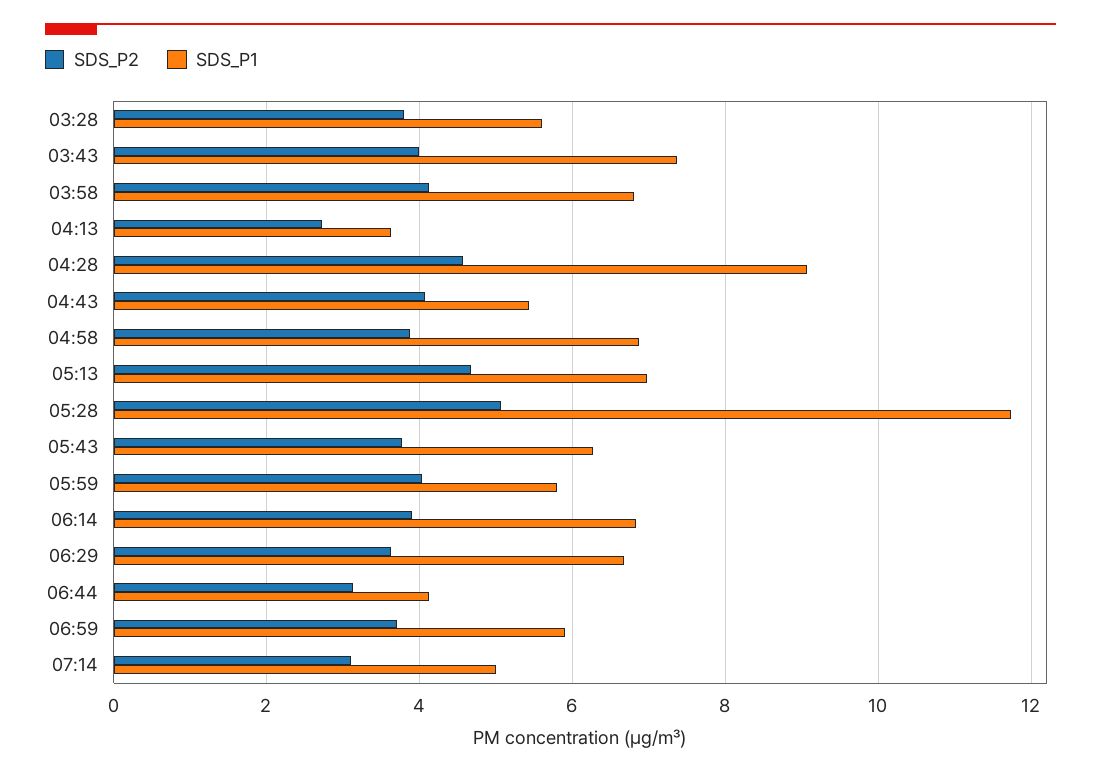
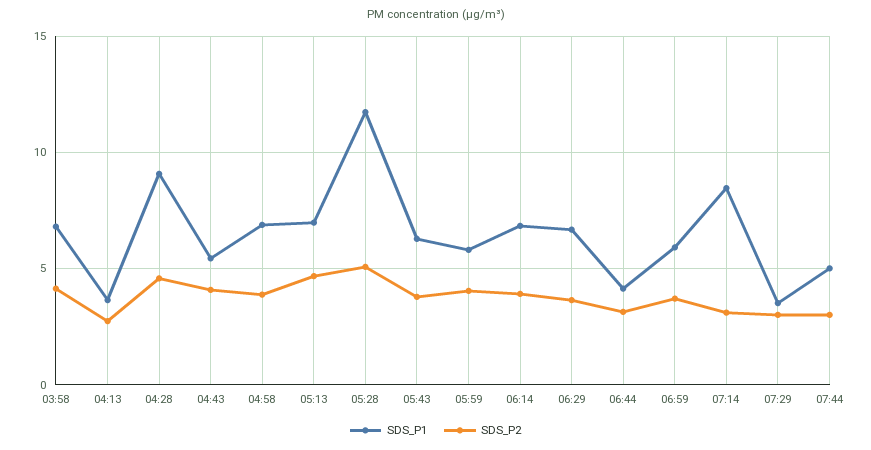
SDS_P2, 03:28: 3.8 -> none
SDS_P1, 03:28: 5.6 -> none
SDS_P2, 03:43: 4 -> none
SDS_P1, 03:43: 7.4 -> none
SDS_P1, 07:14: 5 -> 8.5
SDS_P1, 07:29: none -> 3.5
SDS_P2, 07:29: none -> 3
SDS_P1, 07:44: none -> 5
SDS_P2, 07:44: none -> 3

